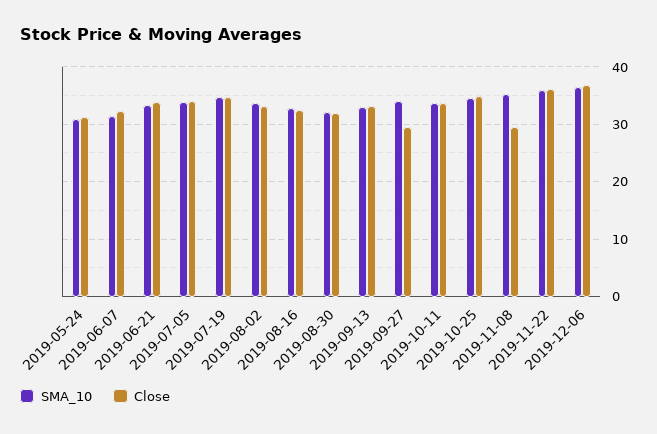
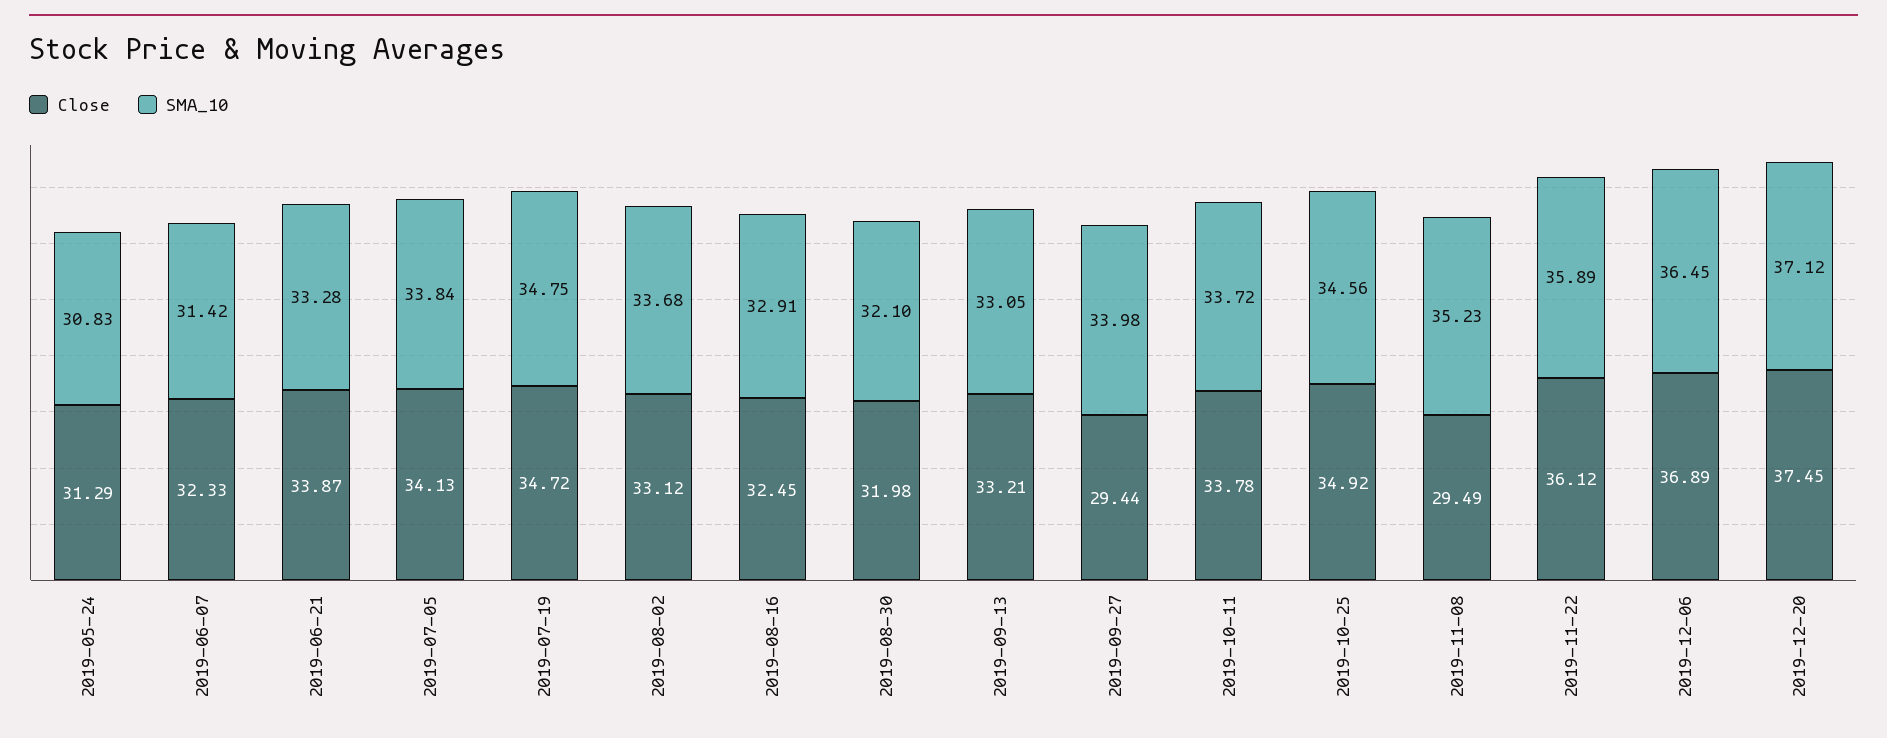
Close, 2019-12-20: none -> 37.45
SMA_10, 2019-12-20: none -> 37.12

